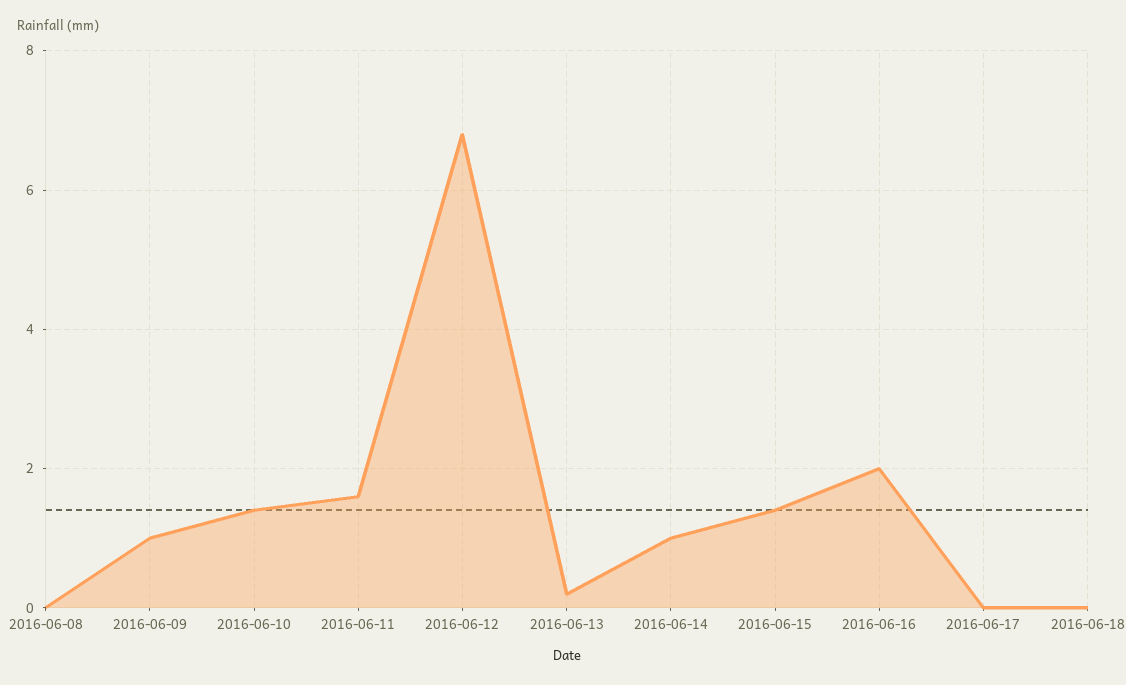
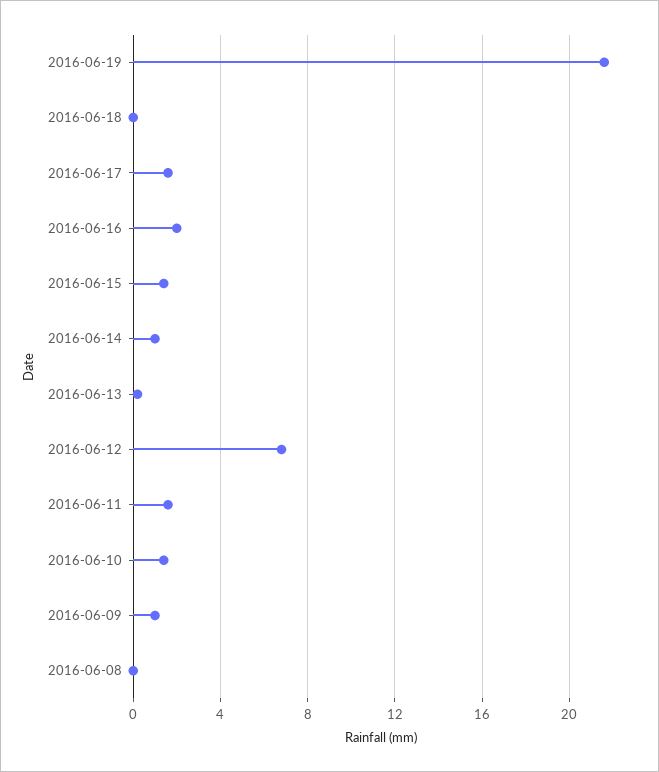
2016-06-17: 0 -> 1.5
2016-06-19: none -> 21.5

